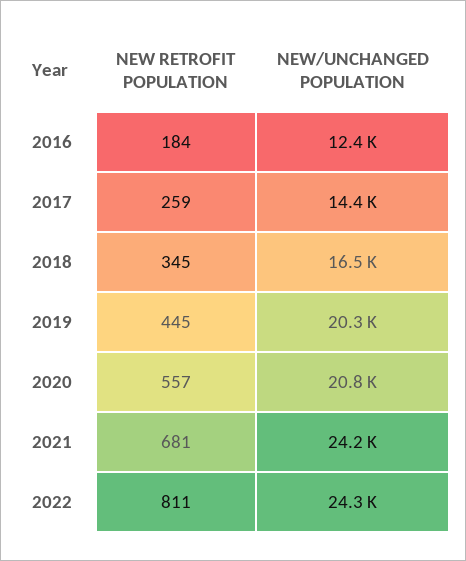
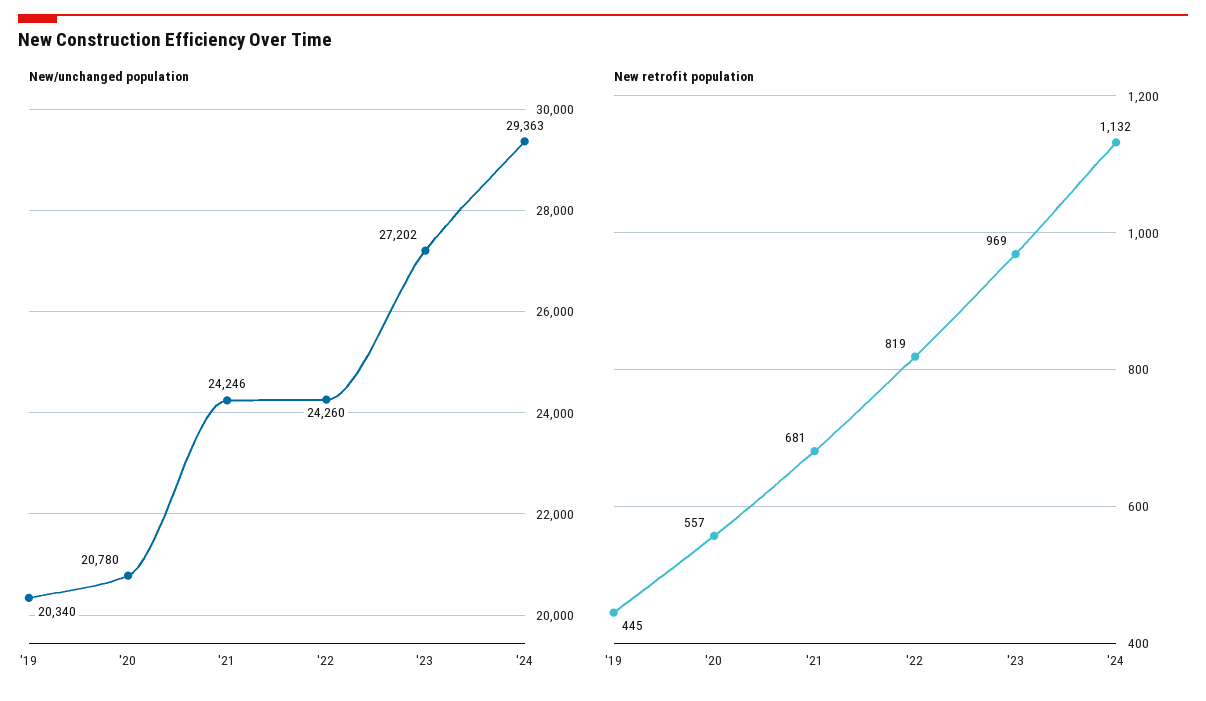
NEW RETROFIT POPULATION, 2016: 184 -> none
NEW/UNCHANGED POPULATION, 2016: 12400 -> none
NEW RETROFIT POPULATION, 2017: 259 -> none
NEW/UNCHANGED POPULATION, 2017: 14400 -> none
NEW RETROFIT POPULATION, 2018: 345 -> none
NEW/UNCHANGED POPULATION, 2018: 16500 -> none
NEW RETROFIT POPULATION, 2022: 811 -> 819
NEW/UNCHANGED POPULATION, '23: none -> 27202
NEW/UNCHANGED POPULATION, '24: none -> 29363
NEW RETROFIT POPULATION, '23: none -> 969
NEW RETROFIT POPULATION, '24: none -> 1132

